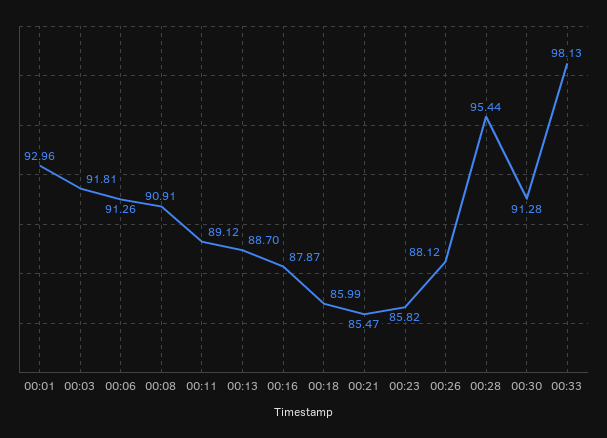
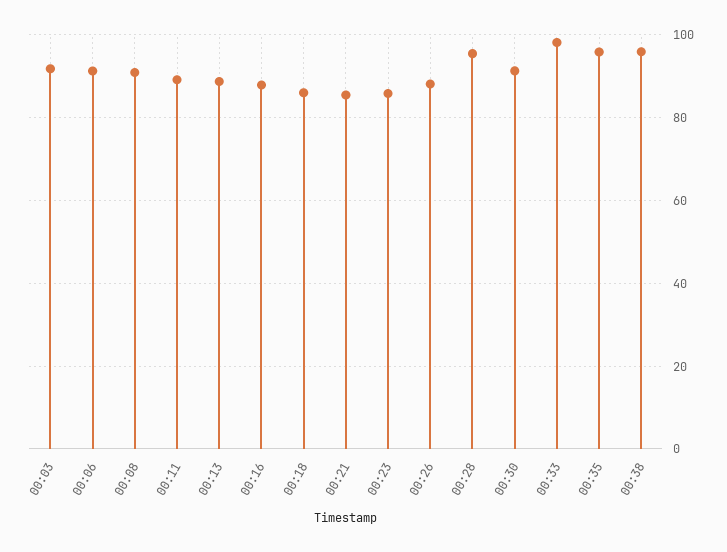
00:01: 92.96 -> none
00:35: none -> 96
00:38: none -> 96

